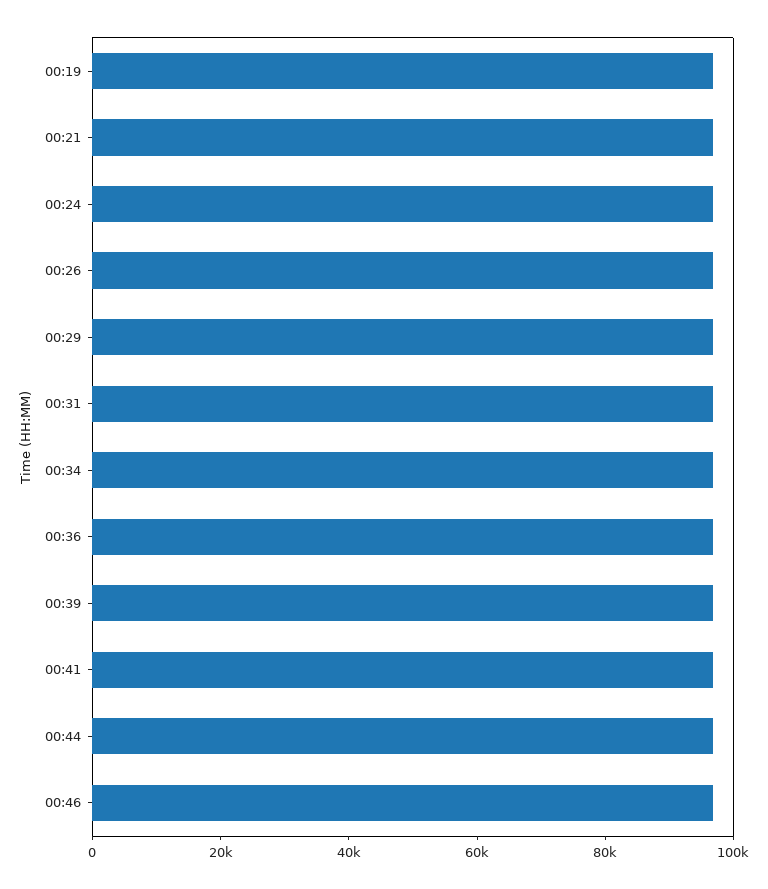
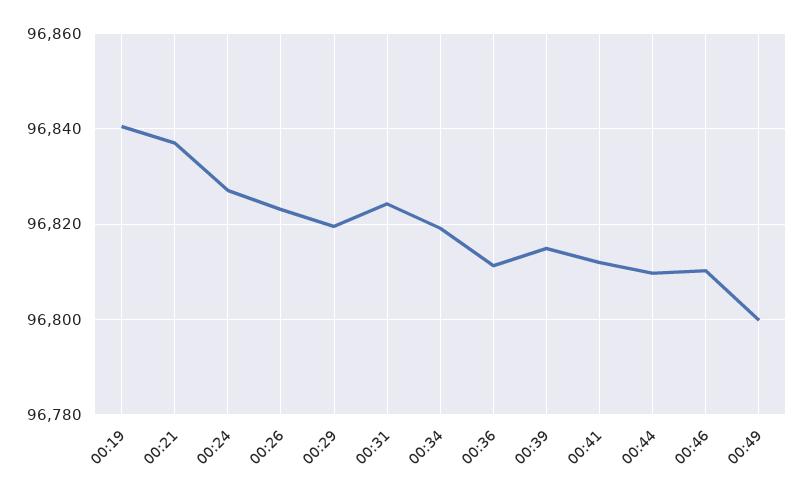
00:49: none -> 96800

